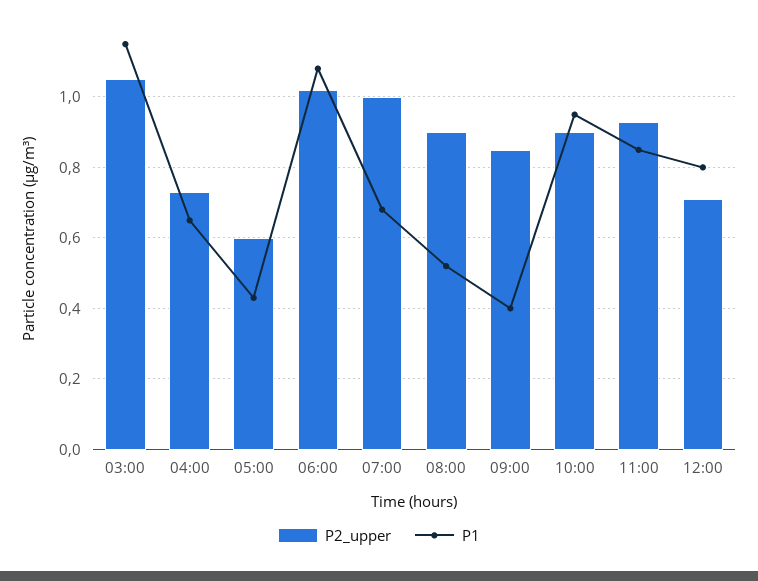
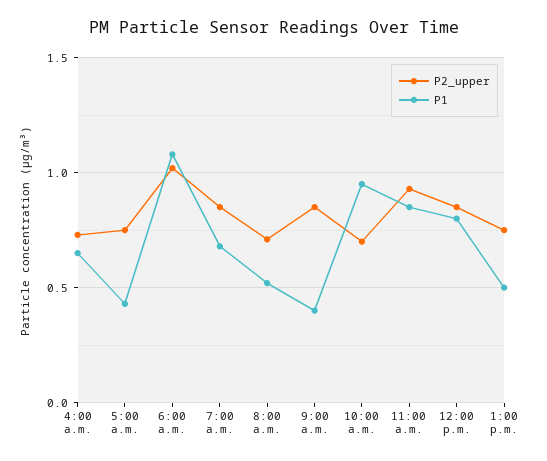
P2_upper, 03:00: 1.05 -> none
P1, 03:00: 1.15 -> none
P2_upper, 05:00: 0.6 -> 0.75
P2_upper, 07:00: 1 -> 0.85
P2_upper, 08:00: 0.9 -> 0.7
P2_upper, 10:00: 0.9 -> 0.7
P2_upper, 12:00: 0.7 -> 0.85
P2_upper, 1:00 p.m.: none -> 0.75
P1, 1:00 p.m.: none -> 0.5

